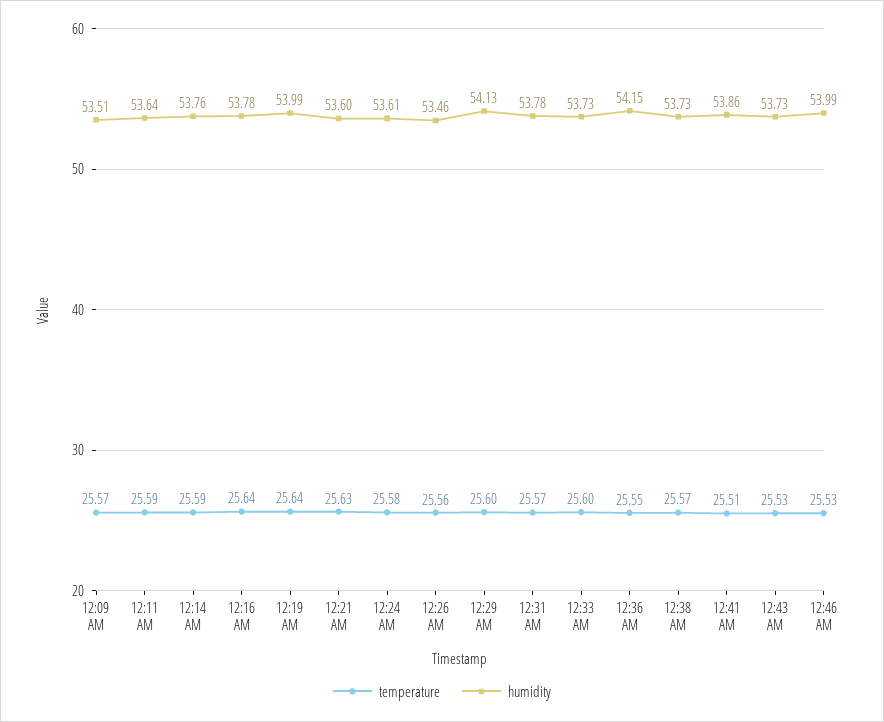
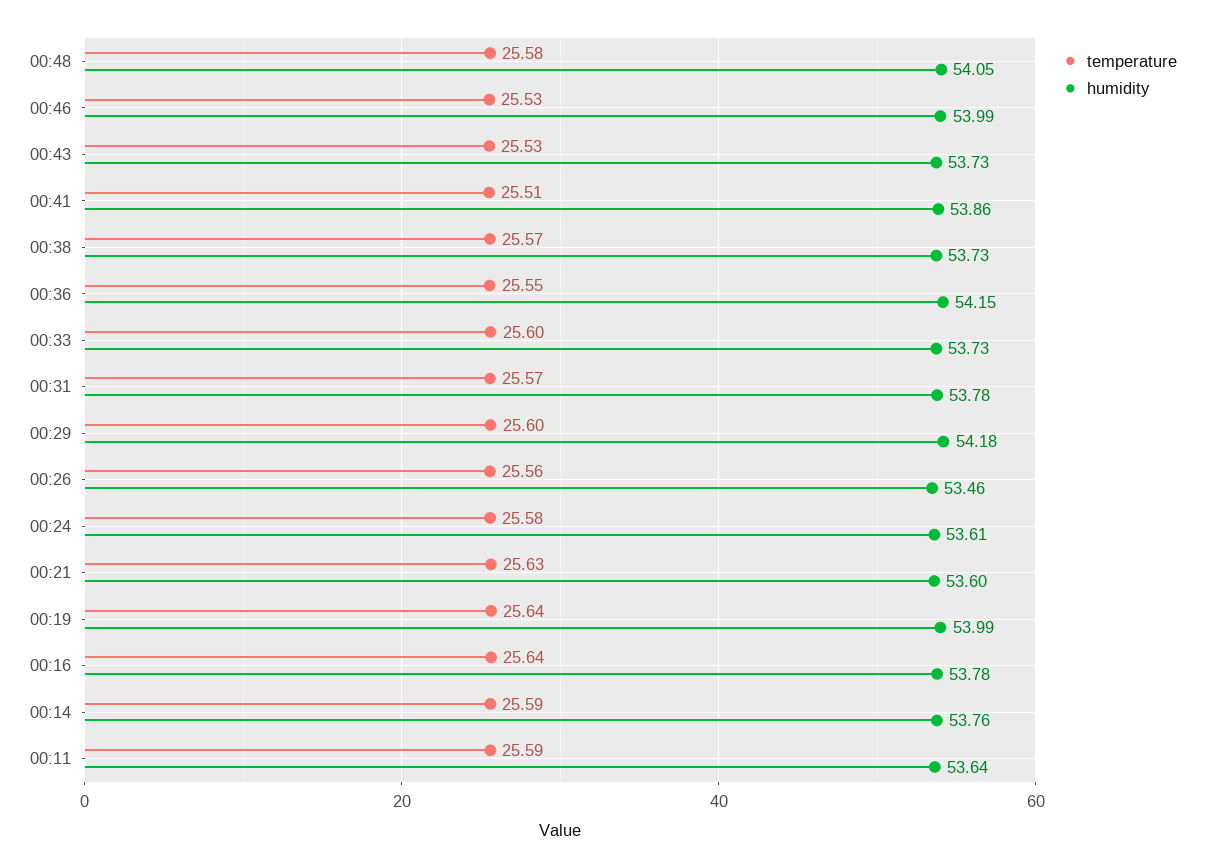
temperature, 12:09 AM: 25.57 -> none
humidity, 12:09 AM: 53.51 -> none
humidity, 12:29 AM: 54.13 -> 54.18
temperature, 00:48: none -> 25.58
humidity, 00:48: none -> 54.05

